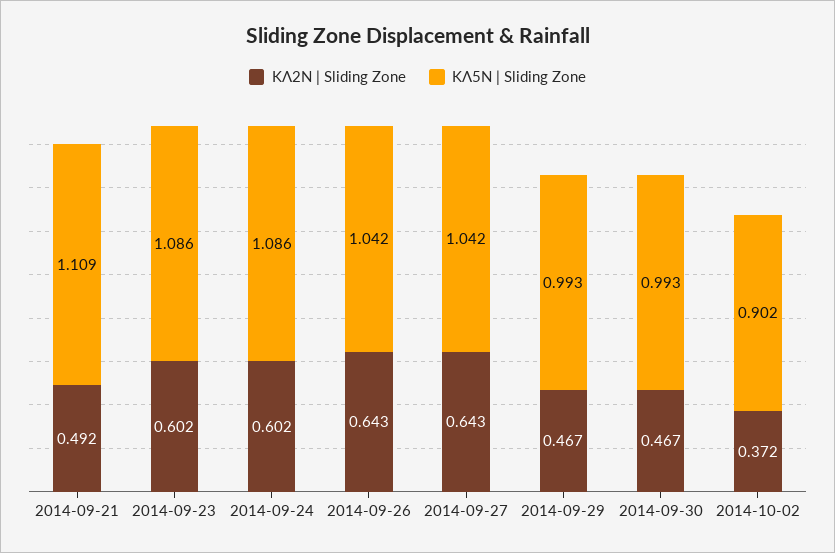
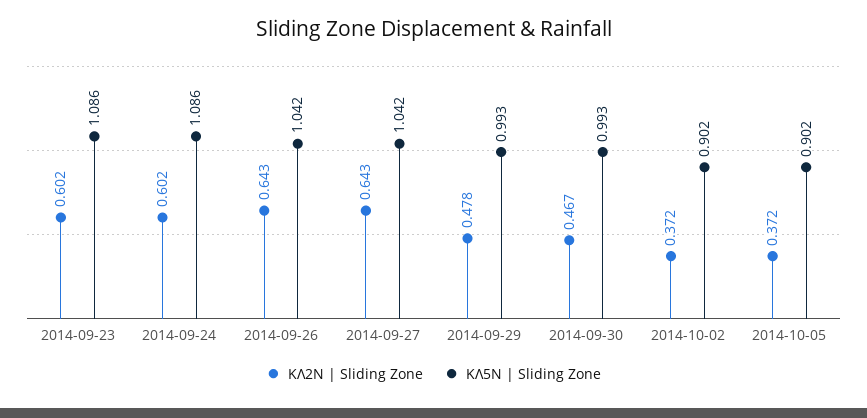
ΚΛ2N | Sliding Zone, 2014-09-21: 0.492 -> none
ΚΛ5N | Sliding Zone, 2014-09-21: 1.109 -> none
ΚΛ2N | Sliding Zone, 2014-09-29: 0.467 -> 0.478
ΚΛ2N | Sliding Zone, 2014-10-05: none -> 0.372
ΚΛ5N | Sliding Zone, 2014-10-05: none -> 0.902

